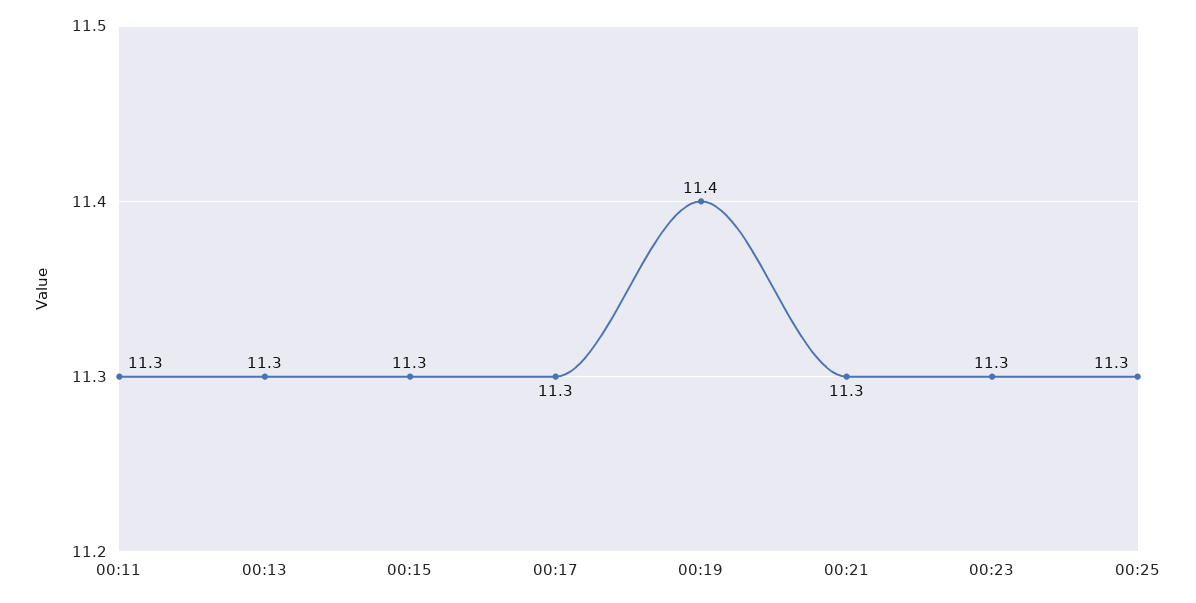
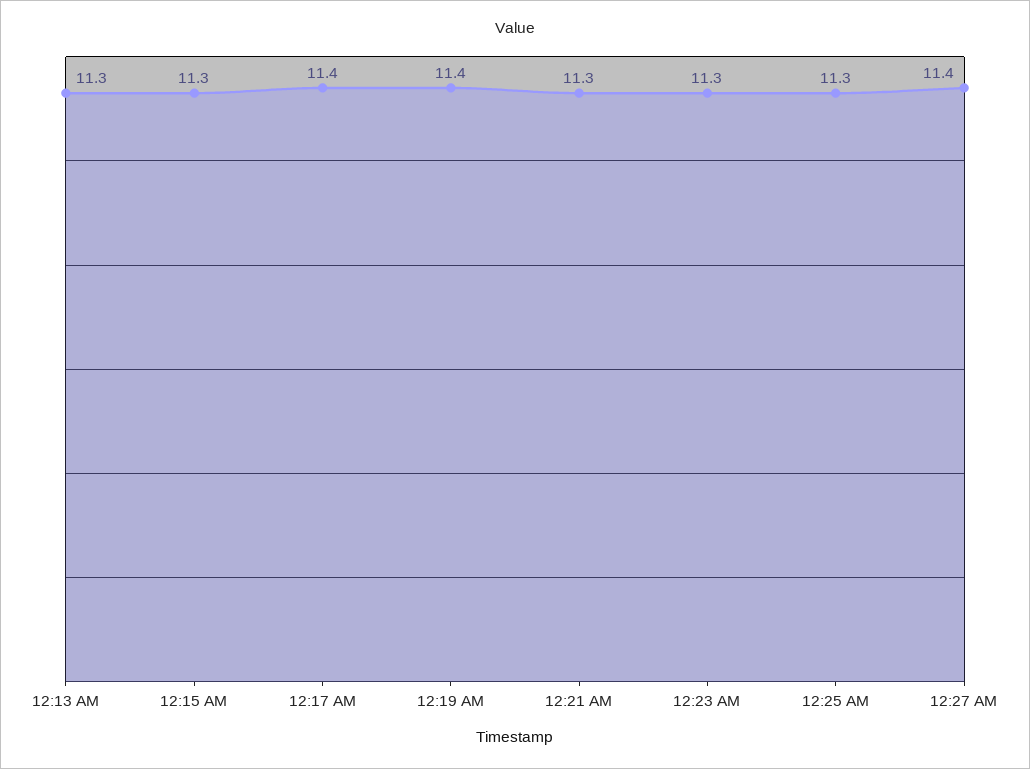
00:11: 11.3 -> none
00:17: 11.3 -> 11.4
12:27 AM: none -> 11.4

